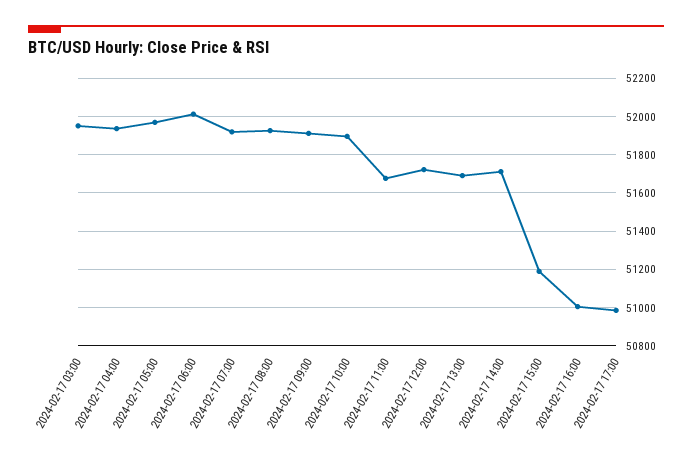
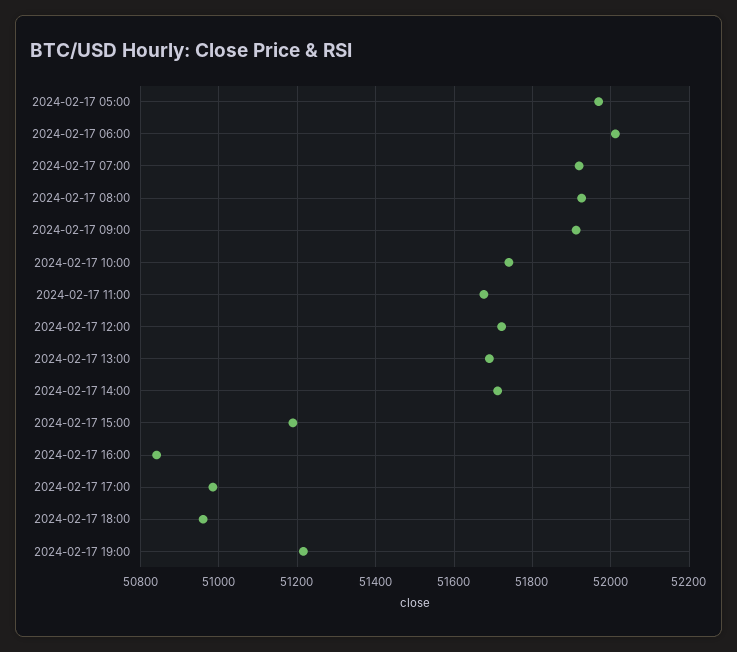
2024-02-17 03:00: 51950 -> none
2024-02-17 04:00: 51950 -> none
2024-02-17 10:00: 51900 -> 51740
2024-02-17 16:00: 51000 -> 50840
2024-02-17 18:00: none -> 50960
2024-02-17 19:00: none -> 51220

